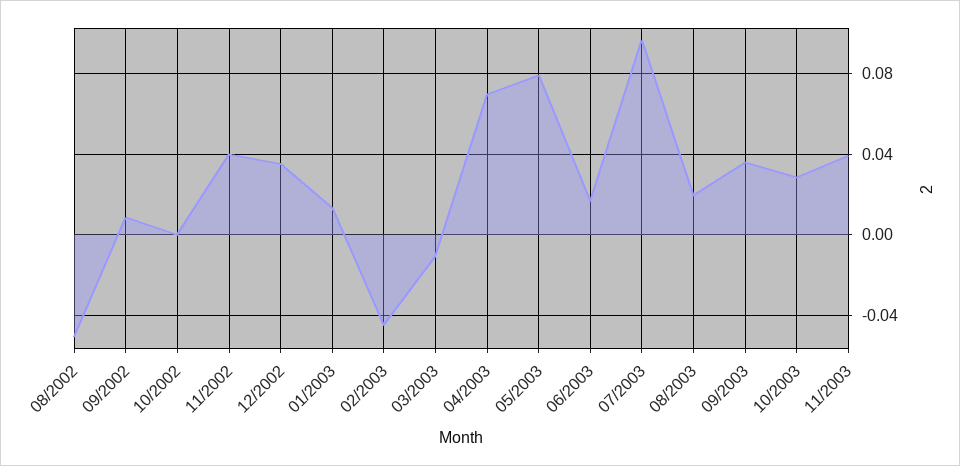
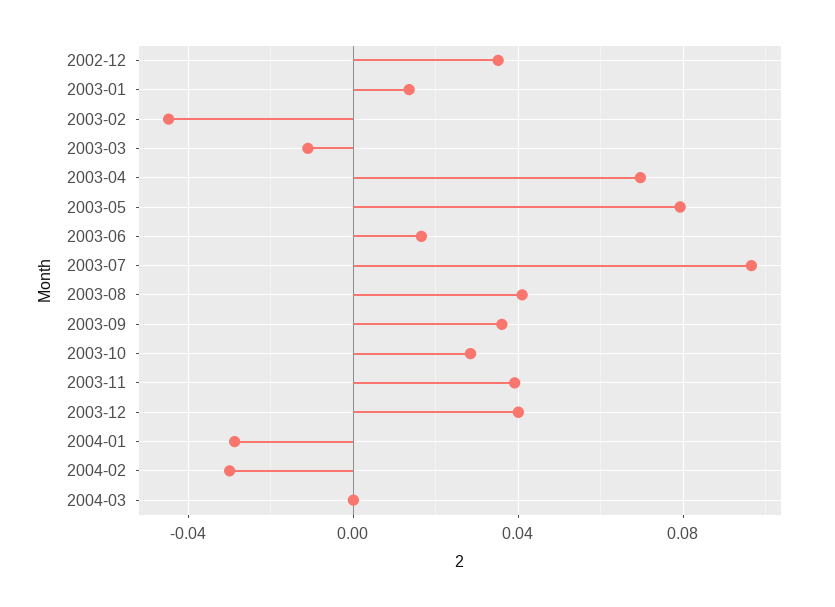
08/2002: -0.05 -> none
09/2002: 0.01 -> none
10/2002: 0 -> none
11/2002: 0.04 -> none
08/2003: 0.02 -> 0.04
2003-12: none -> 0.04
2004-01: none -> -0.03
2004-02: none -> -0.03
2004-03: none -> 0

